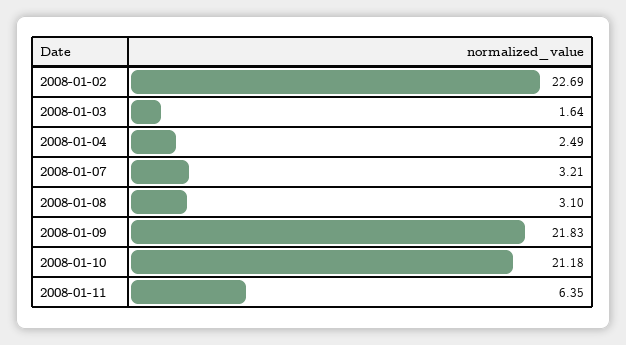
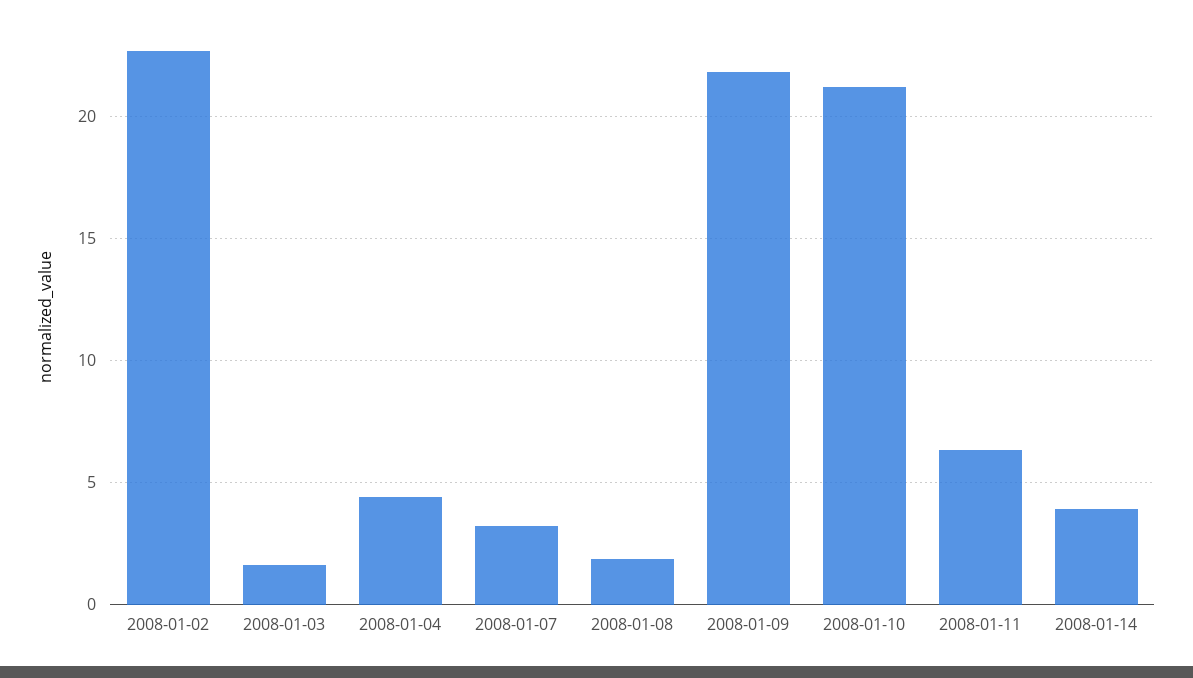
2008-01-04: 2.49 -> 4.5
2008-01-08: 3.1 -> 2
2008-01-14: none -> 4

